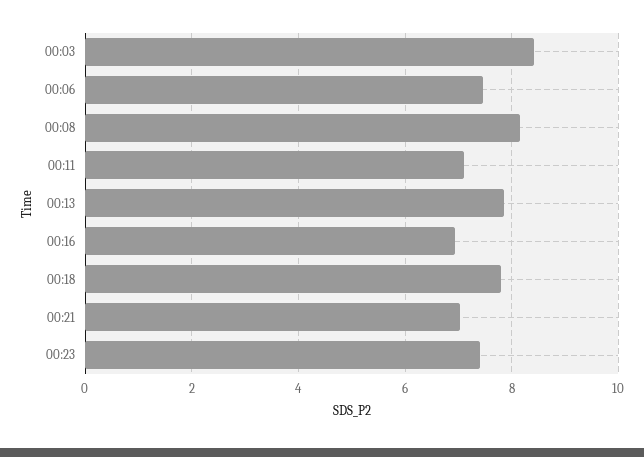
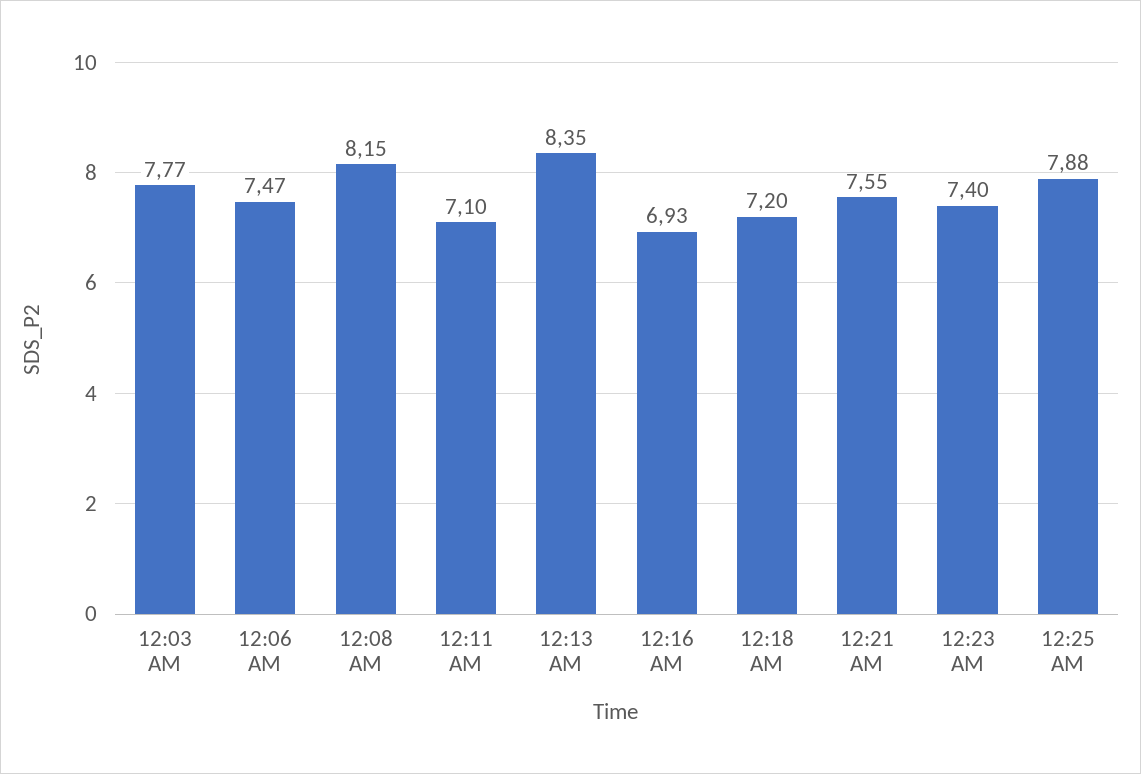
00:03: 8.4 -> 7.77
00:13: 7.8 -> 8.35
00:18: 7.8 -> 7.2
00:21: 7 -> 7.55
12:25 AM: none -> 7.88

